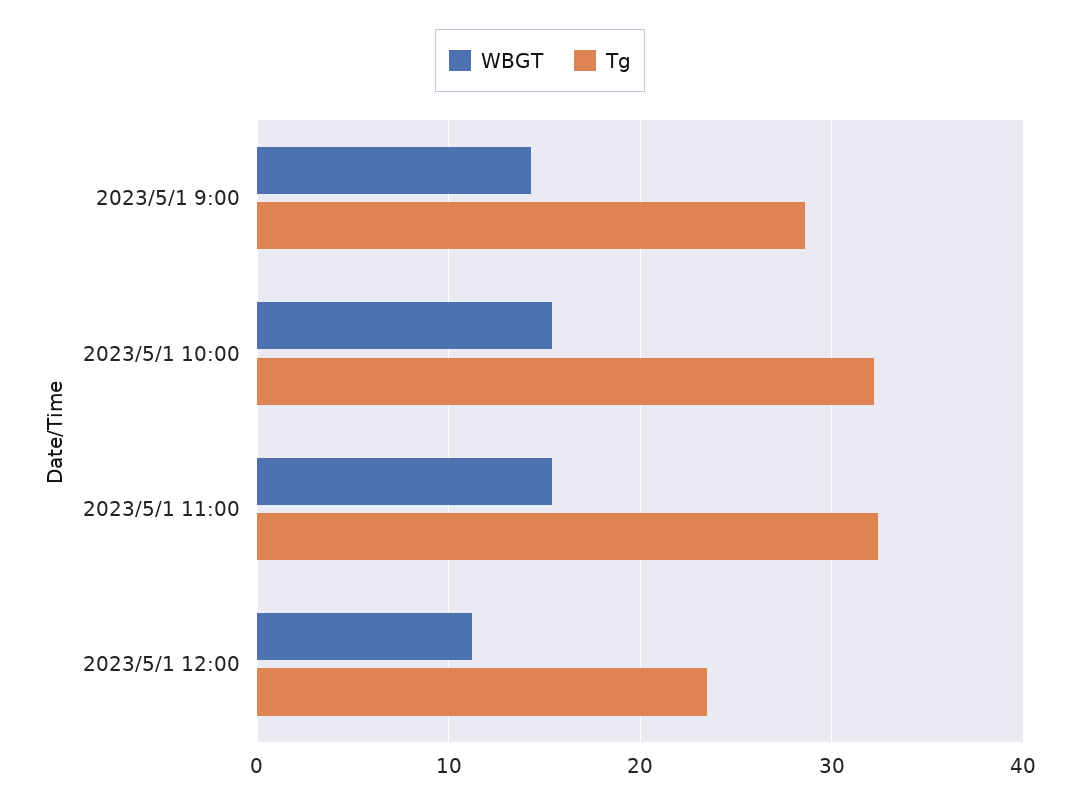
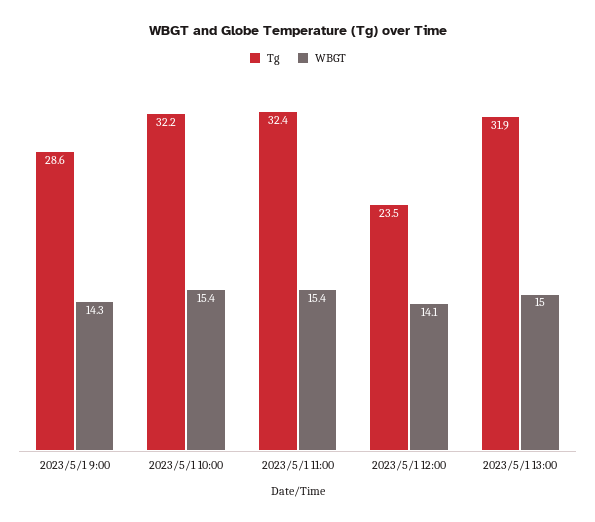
WBGT, 2023/5/1 12:00: 11 -> 14.1
Tg, 2023/5/1 13:00: none -> 31.9
WBGT, 2023/5/1 13:00: none -> 15

